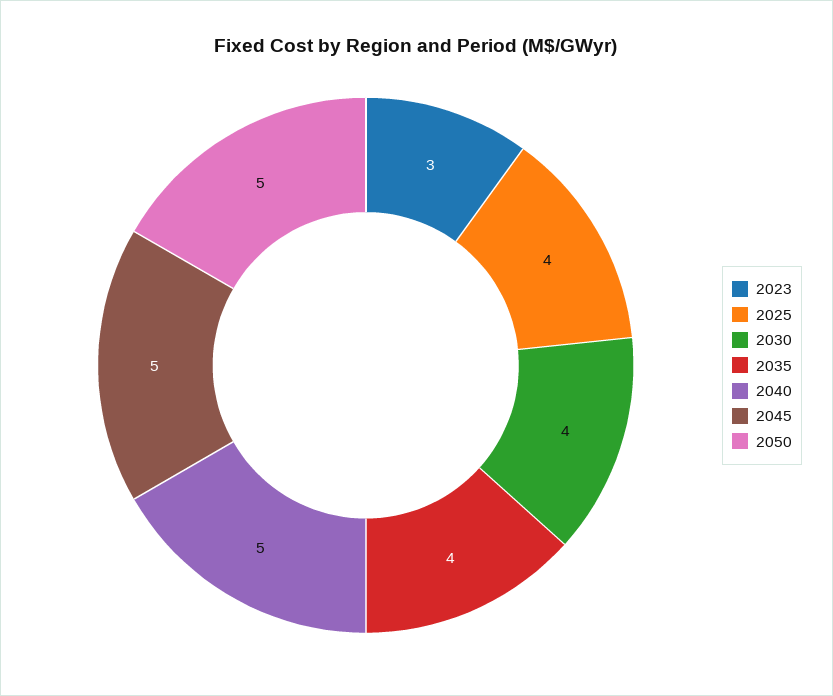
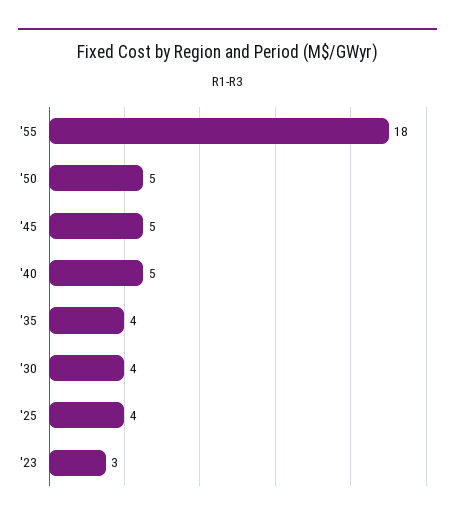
'55: none -> 18

